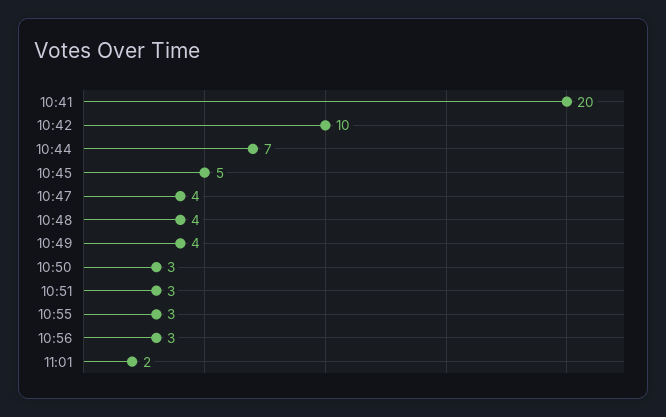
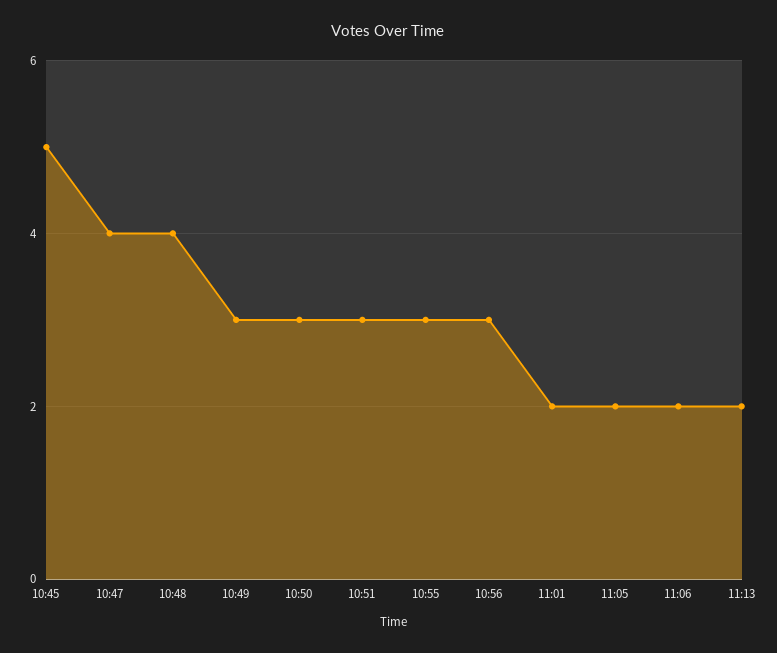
10:41: 20 -> none
10:42: 10 -> none
10:44: 7 -> none
10:49: 4 -> 3
11:05: none -> 2
11:06: none -> 2
11:13: none -> 2

